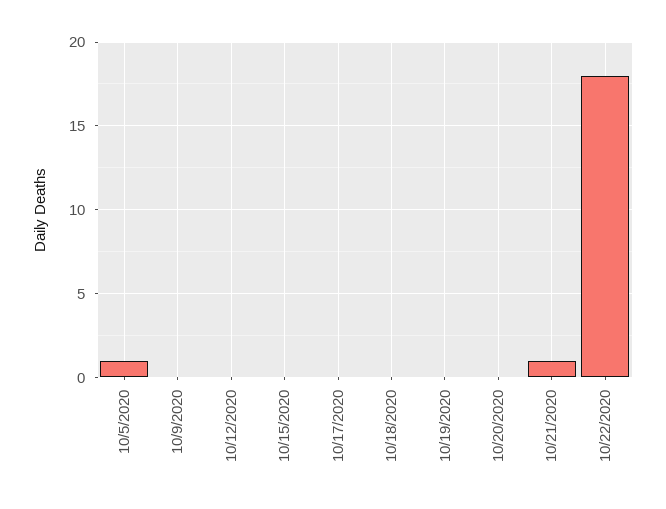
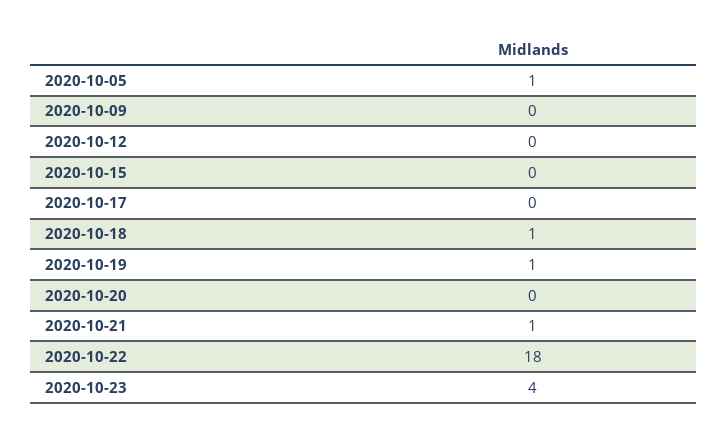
10/18/2020: 0 -> 1
10/19/2020: 0 -> 1
2020-10-23: none -> 4

